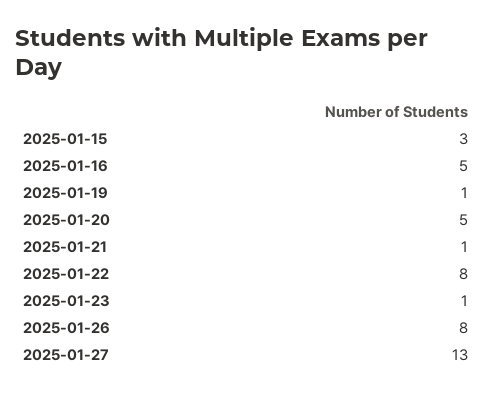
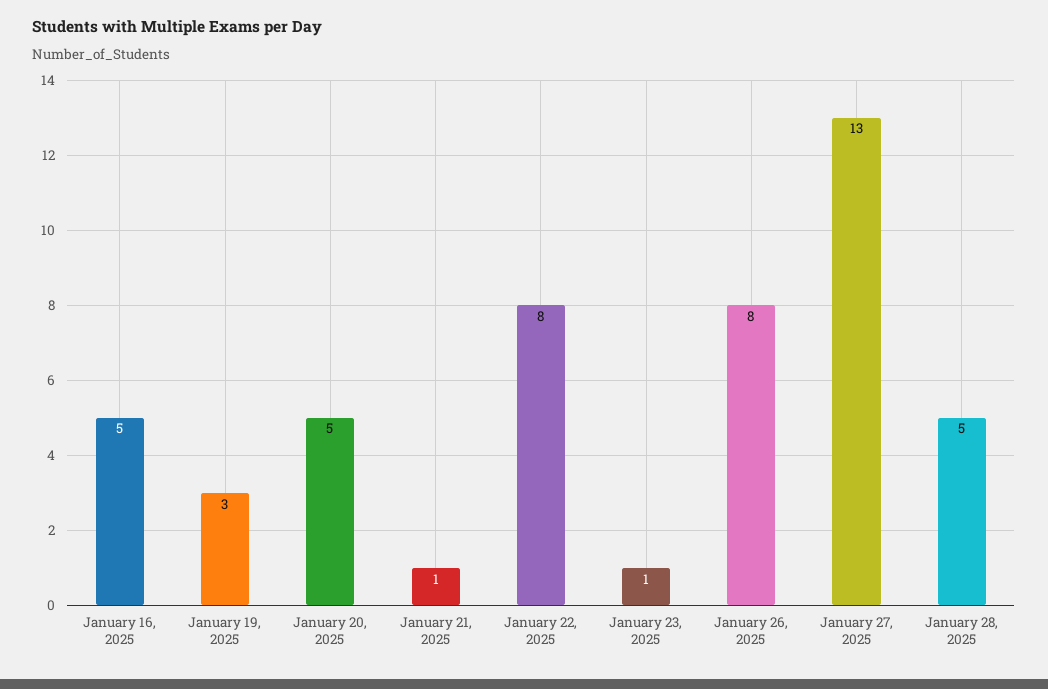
2025-01-15: 3 -> none
2025-01-19: 1 -> 3
January 28, 2025: none -> 5

